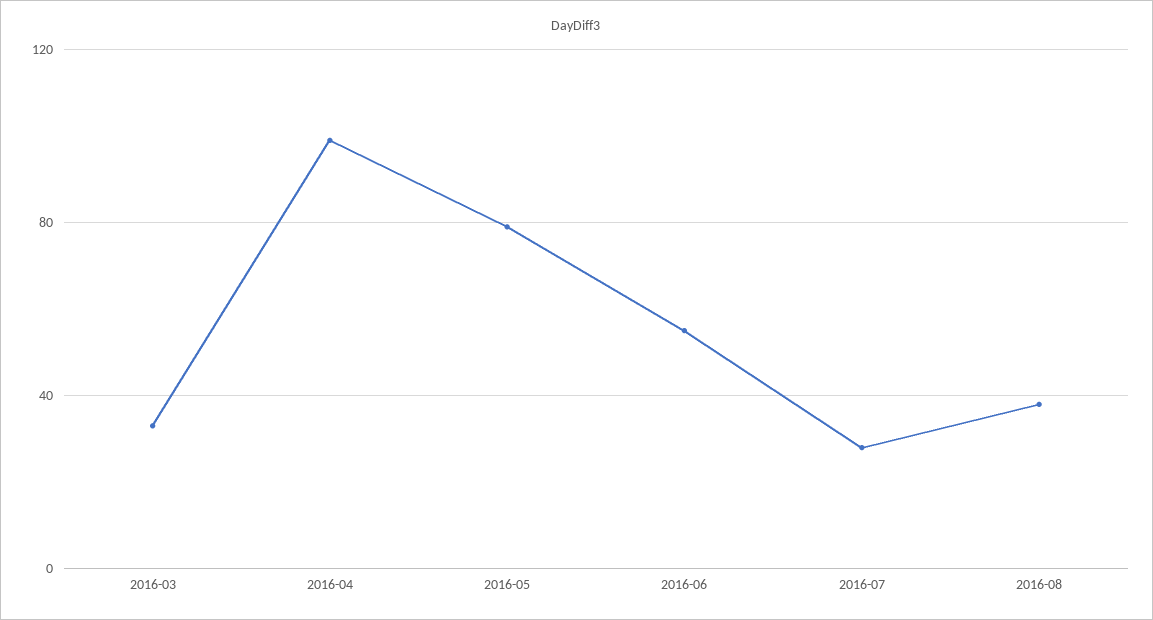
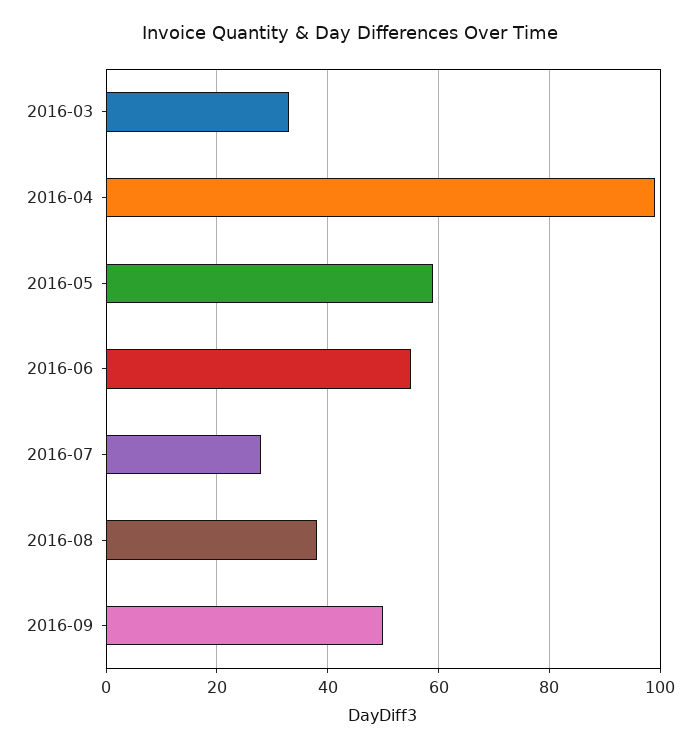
2016-05: 80 -> 60
2016-09: none -> 50

